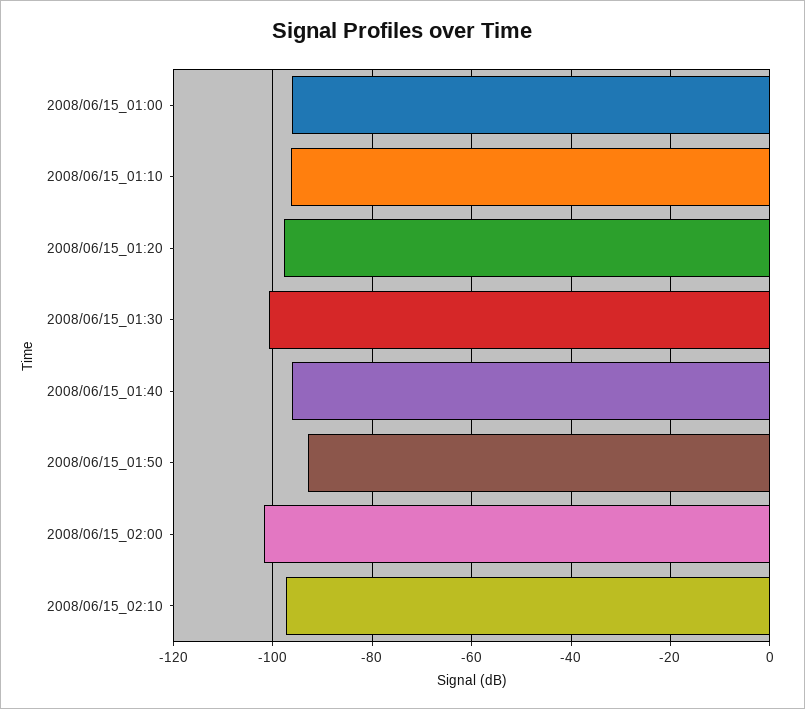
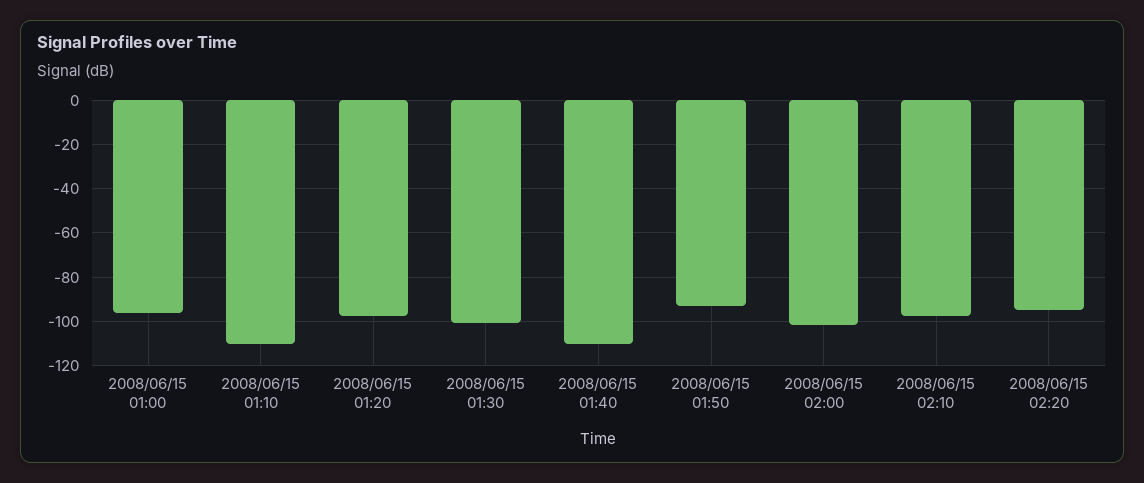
2008/06/15_01:10: -96 -> -110
2008/06/15_01:40: -96 -> -110
2008/06/15 02:20: none -> -95

